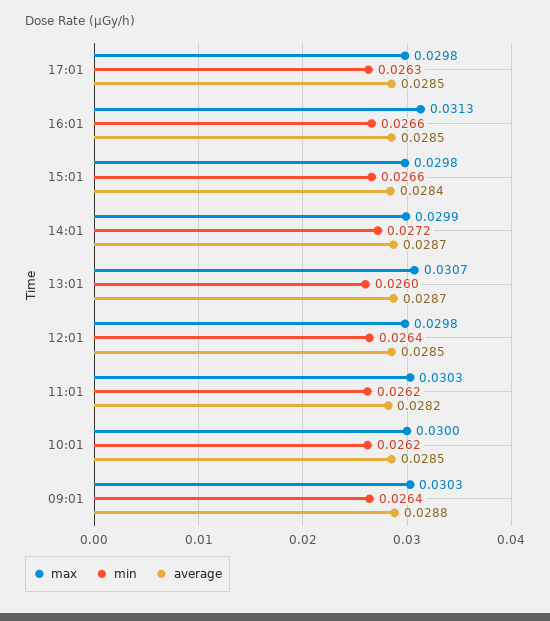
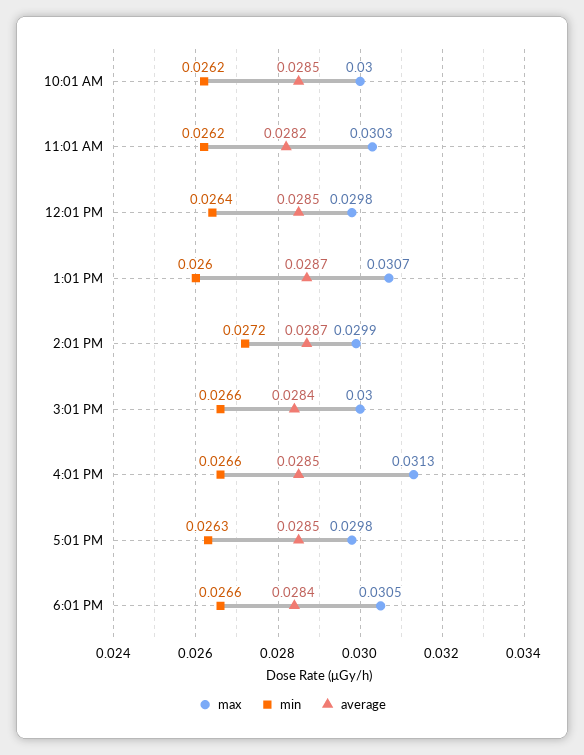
max, 15:01: 0.0298 -> 0.03
max, 09:01: 0.0303 -> none
min, 09:01: 0.0264 -> none
average, 09:01: 0.0288 -> none
max, 6:01 PM: none -> 0.0305
min, 6:01 PM: none -> 0.0266
average, 6:01 PM: none -> 0.0284

